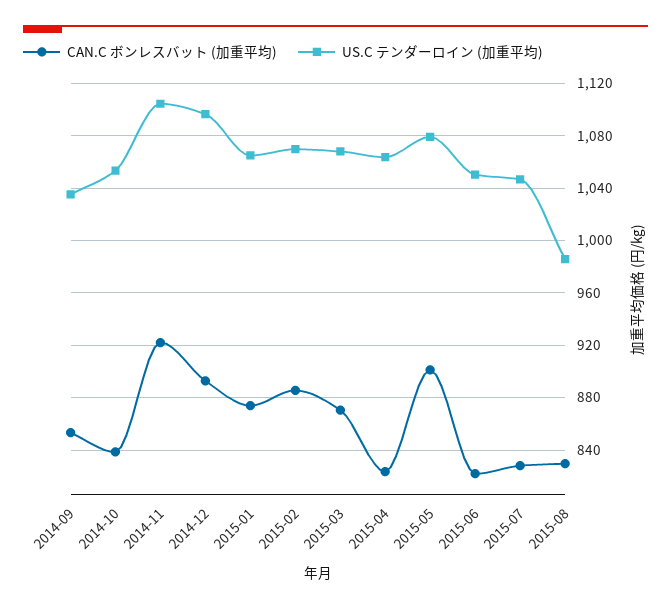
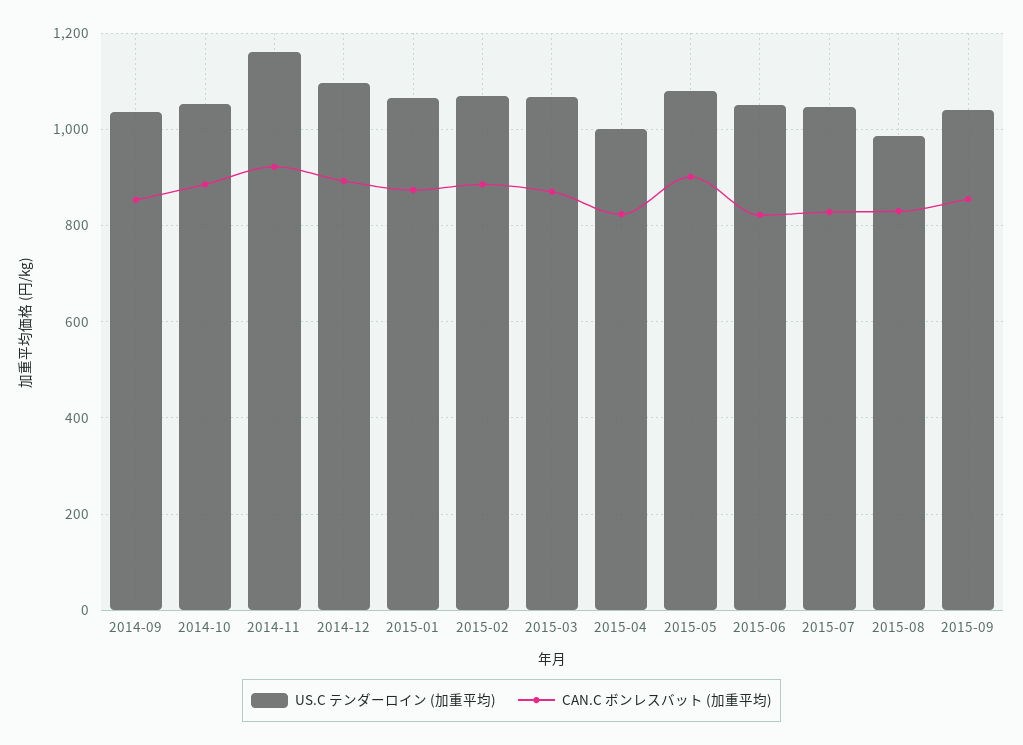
CAN.C ボンレスバット (加重平均), 2014-10: 840 -> 880
US.C テンダーロイン (加重平均), 2014-11: 1105 -> 1160
US.C テンダーロイン (加重平均), 2015-04: 1065 -> 1000
US.C テンダーロイン (加重平均), 2015-09: none -> 1040
CAN.C ボンレスバット (加重平均), 2015-09: none -> 860

